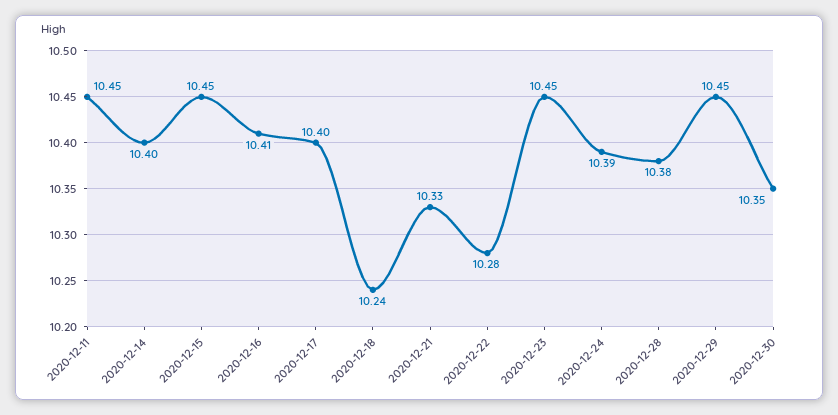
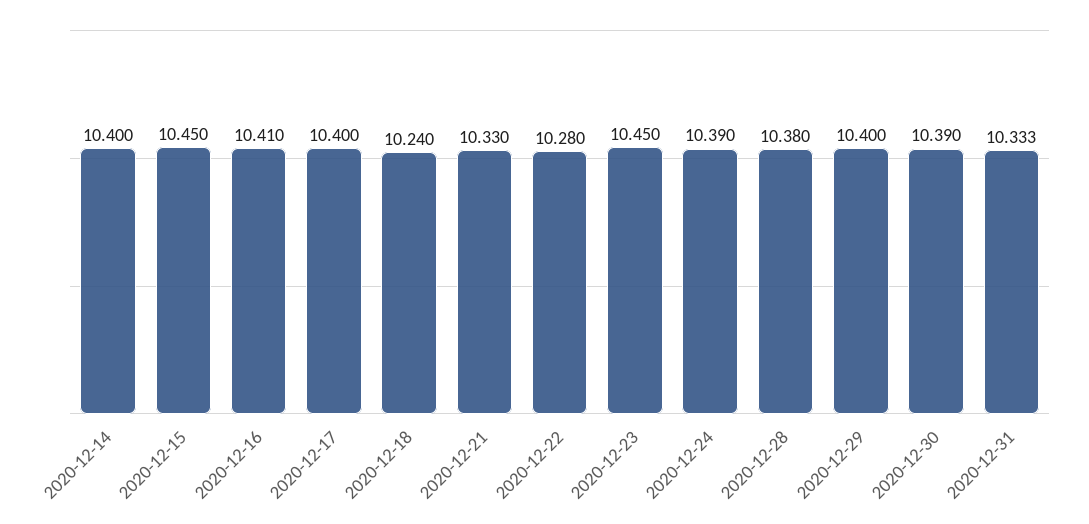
2020-12-11: 10.45 -> none
2020-12-29: 10.45 -> 10.4
2020-12-30: 10.35 -> 10.39
2020-12-31: none -> 10.333

